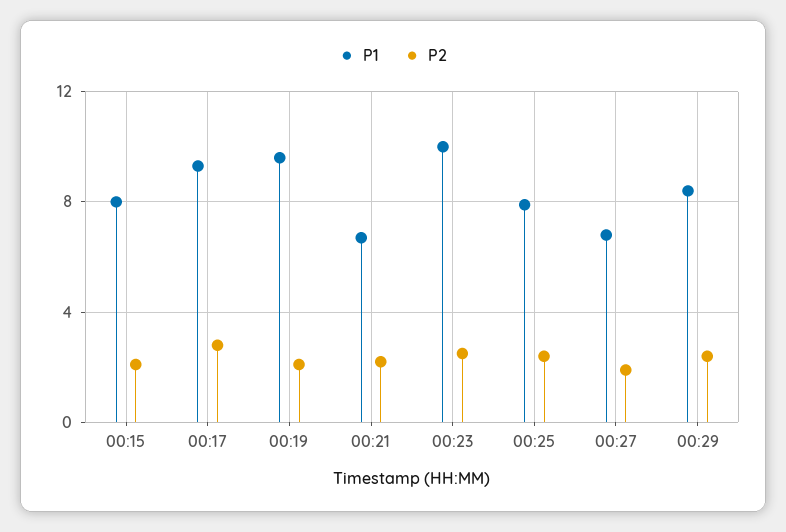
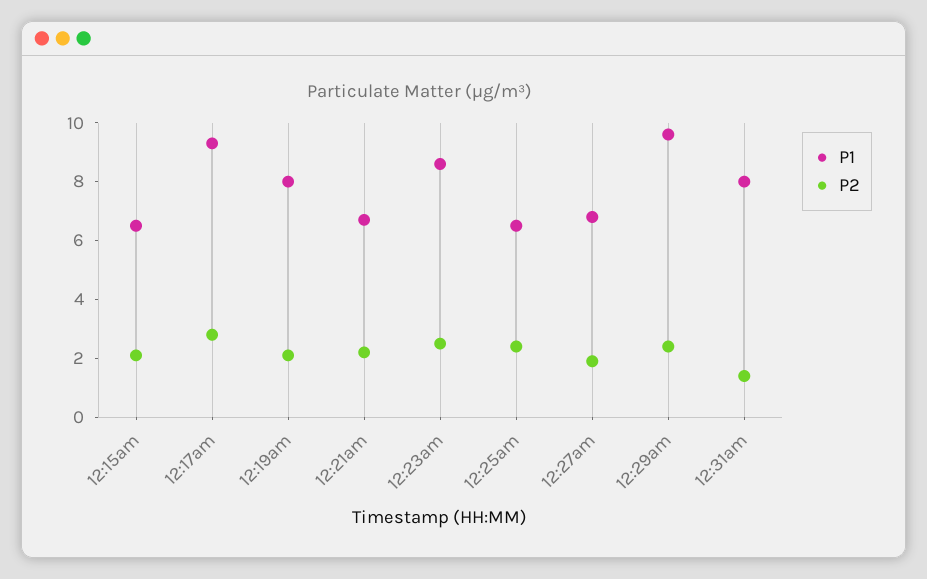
P1, 00:15: 8 -> 6.5
P1, 00:19: 9.5 -> 8
P1, 00:23: 10 -> 8.5
P1, 00:25: 8 -> 6.5
P1, 00:29: 8.5 -> 9.5
P1, 12:31am: none -> 8
P2, 12:31am: none -> 1.5

